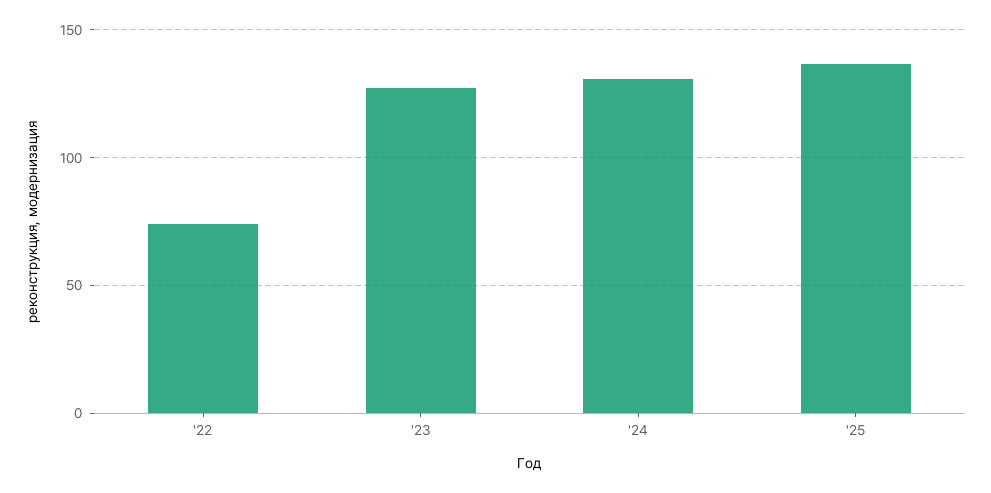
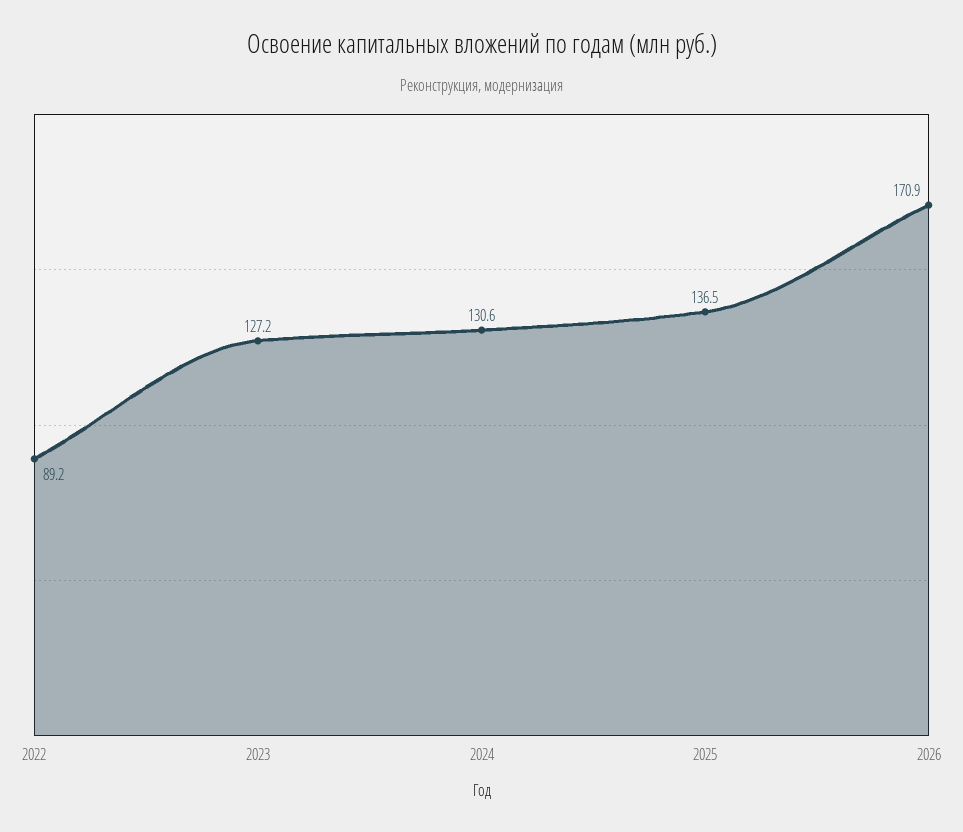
'22: 75 -> 89.2
2026: none -> 170.9

